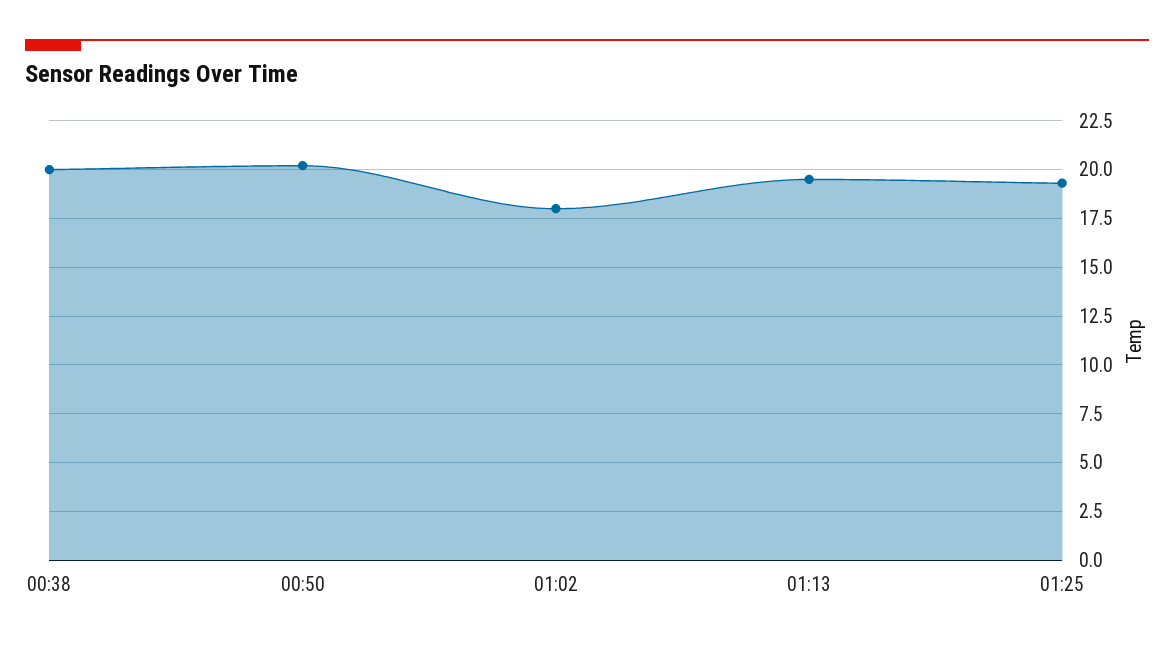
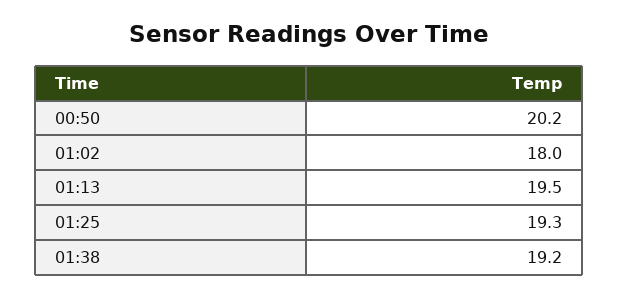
00:38: 20 -> none
01:38: none -> 19.2

